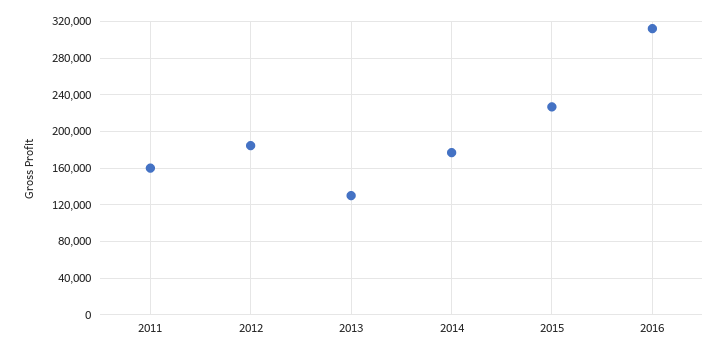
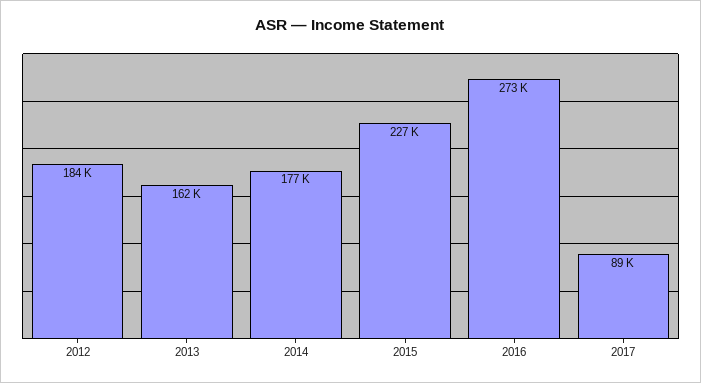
2011: 160000 -> none
2013: 130000 -> 162000
2016: 310000 -> 273000
2017: none -> 89000

